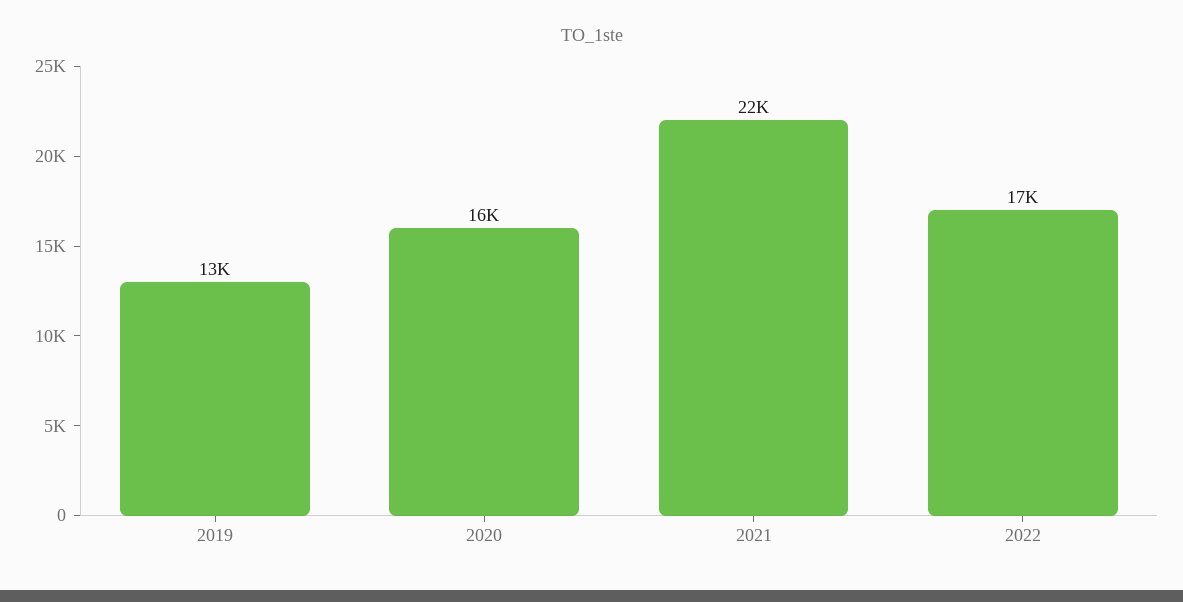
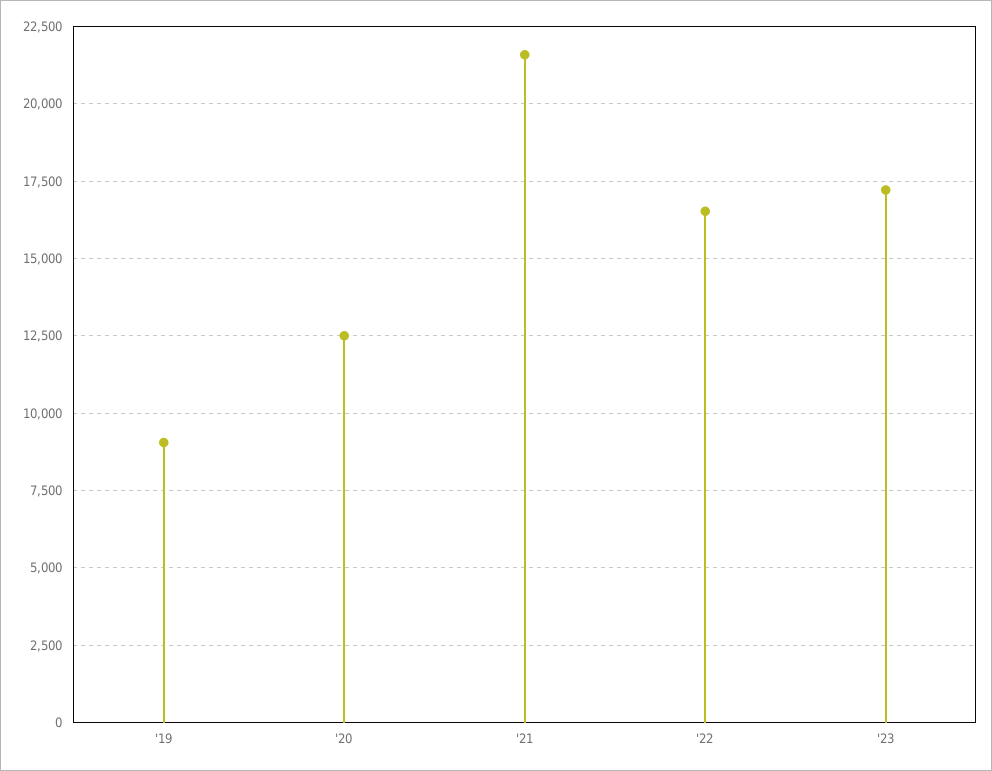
2019: 13000 -> 9000
2020: 16000 -> 12500
'23: none -> 17250

